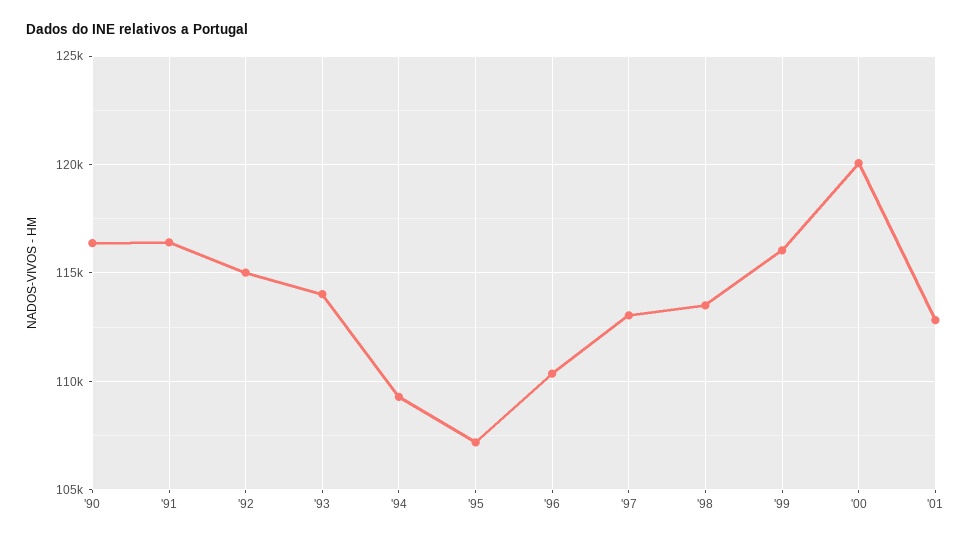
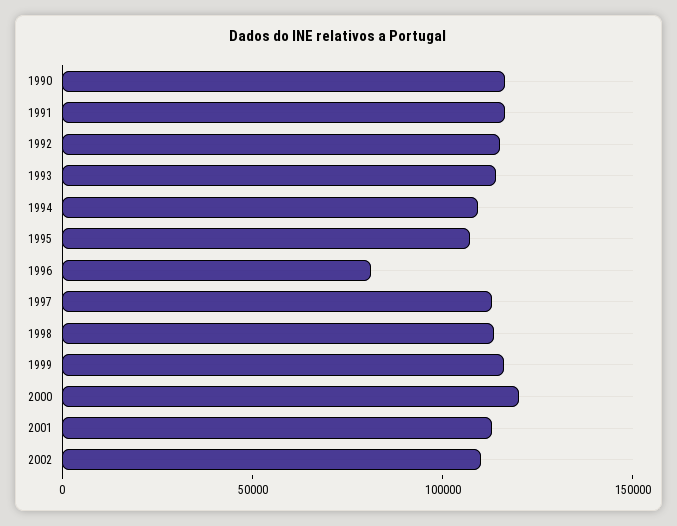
'96: 110500 -> 80000
2002: none -> 110000

